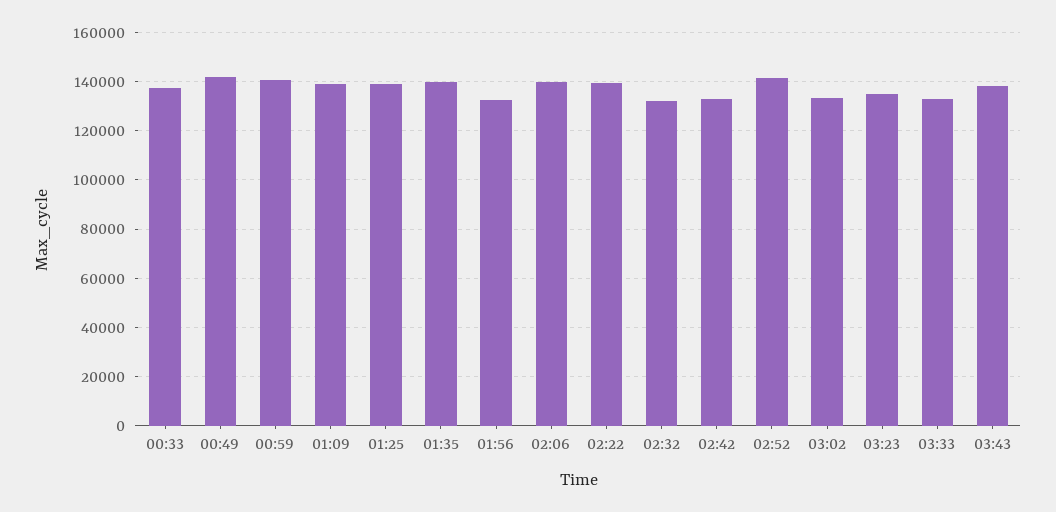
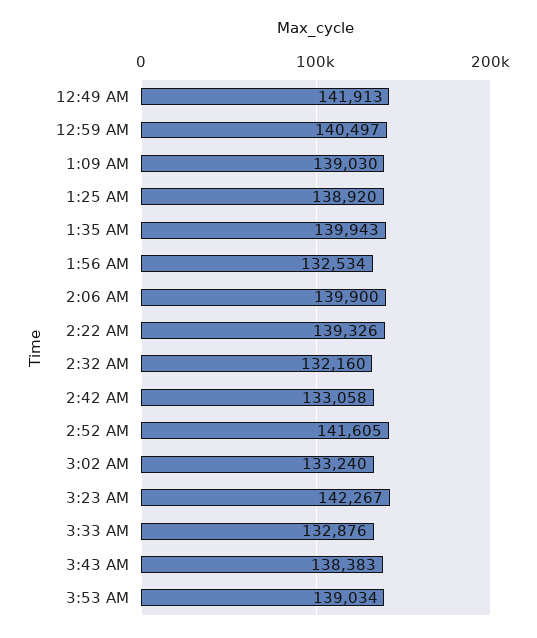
00:33: 137500 -> none
03:23: 135000 -> 142267
3:53 AM: none -> 139034

